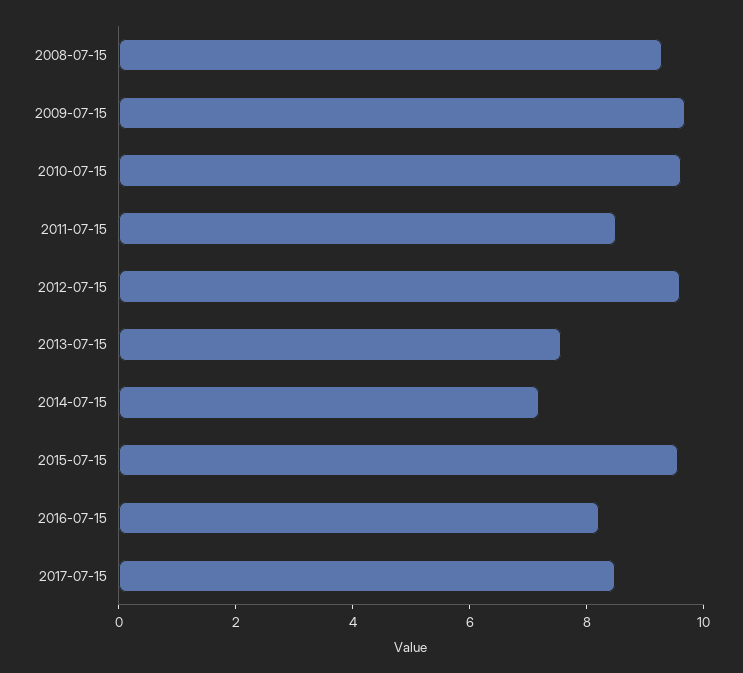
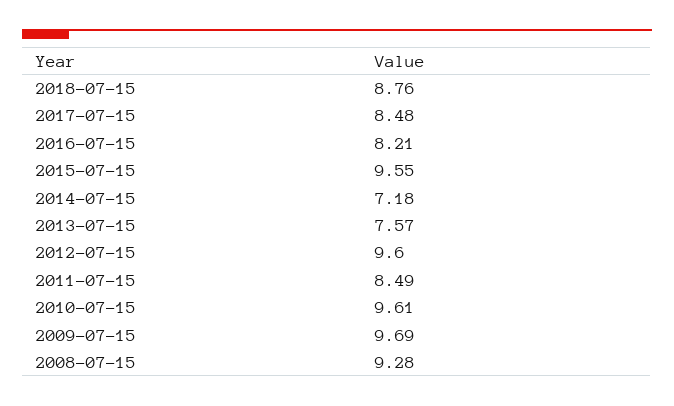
2018-07-15: none -> 8.76

